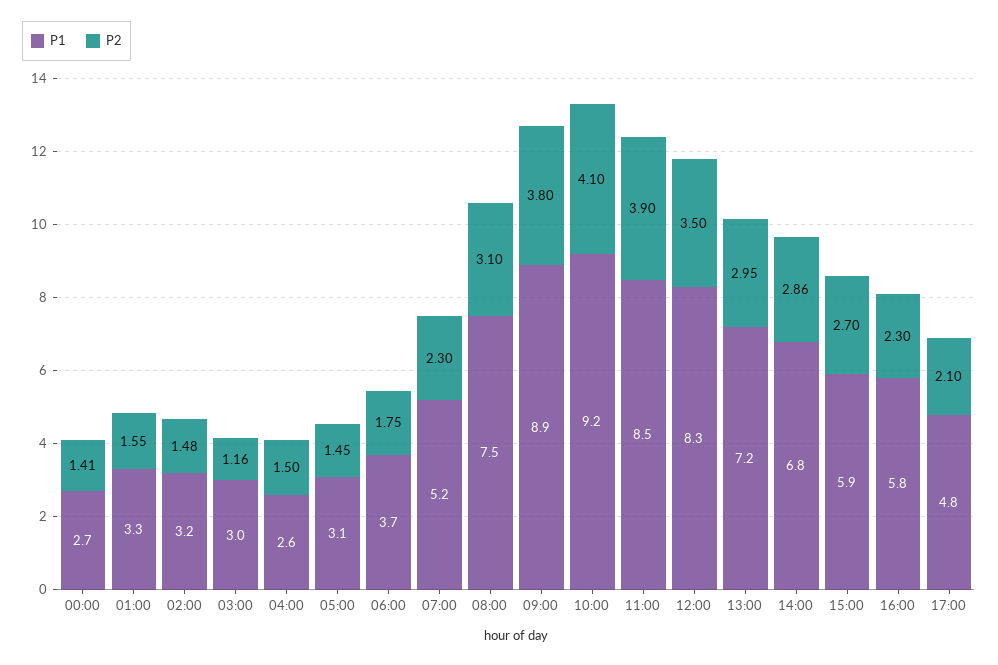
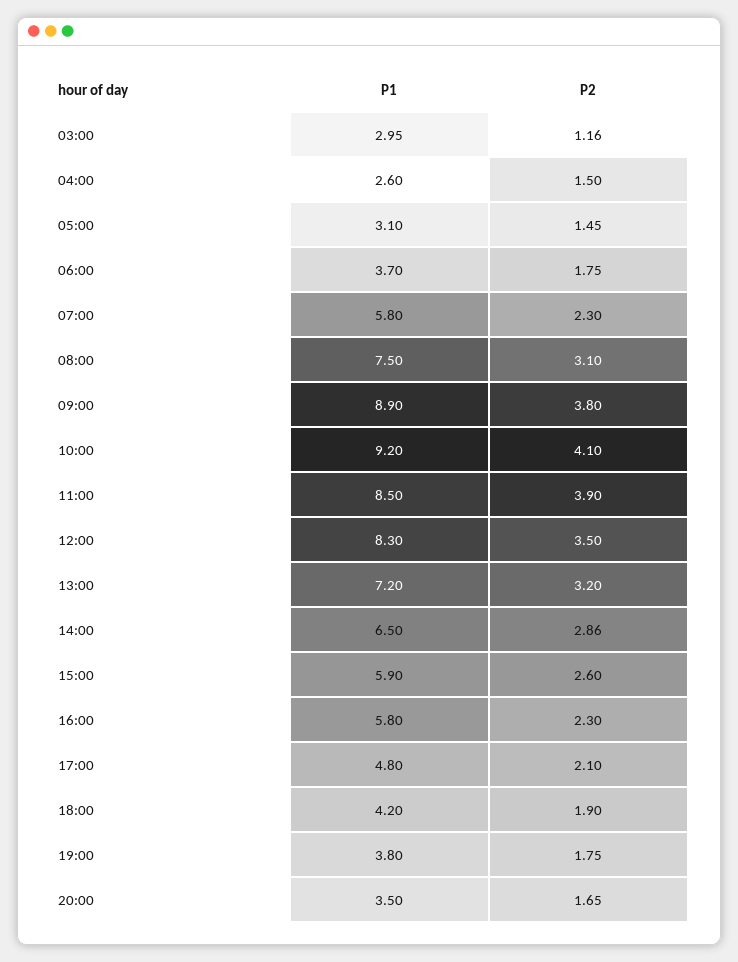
P1, 00:00: 2.7 -> none
P2, 00:00: 1.41 -> none
P1, 01:00: 3.3 -> none
P2, 01:00: 1.55 -> none
P1, 02:00: 3.2 -> none
P2, 02:00: 1.48 -> none
P1, 07:00: 5.2 -> 5.8
P2, 13:00: 2.95 -> 3.2
P1, 14:00: 6.8 -> 6.5
P2, 15:00: 2.7 -> 2.6
P1, 18:00: none -> 4.2
P2, 18:00: none -> 1.9
P1, 19:00: none -> 3.8
P2, 19:00: none -> 1.75
P1, 20:00: none -> 3.5
P2, 20:00: none -> 1.65

